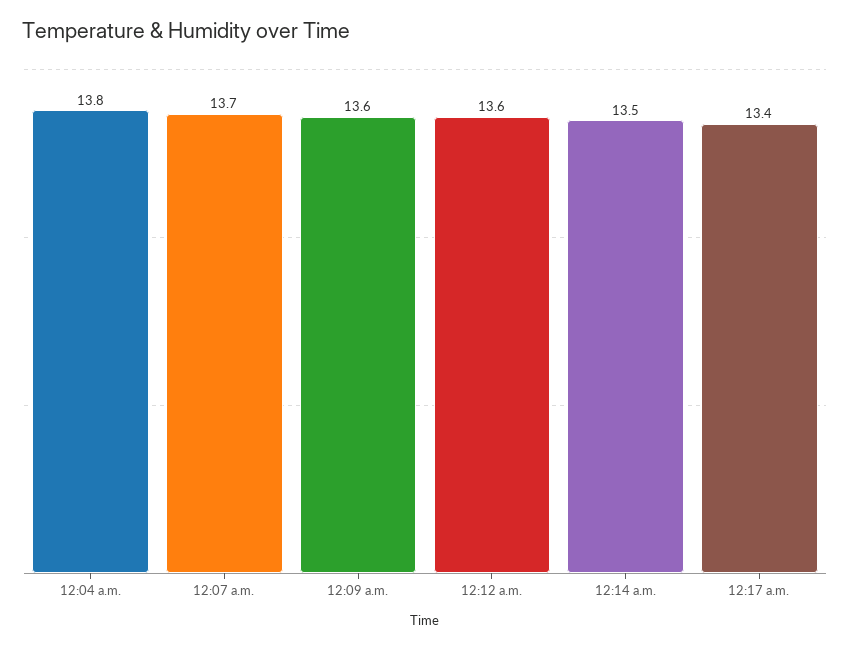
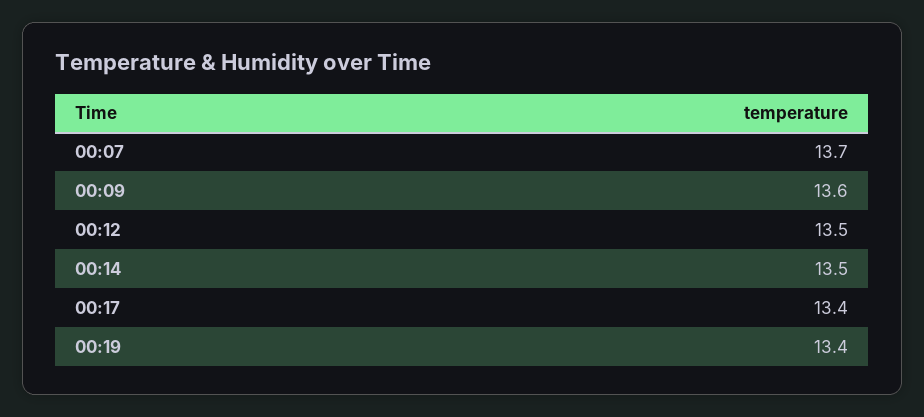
12:04 a.m.: 13.8 -> none
12:12 a.m.: 13.6 -> 13.5
00:19: none -> 13.4

